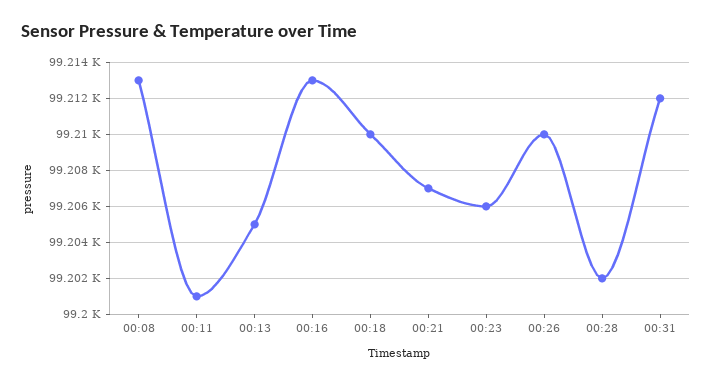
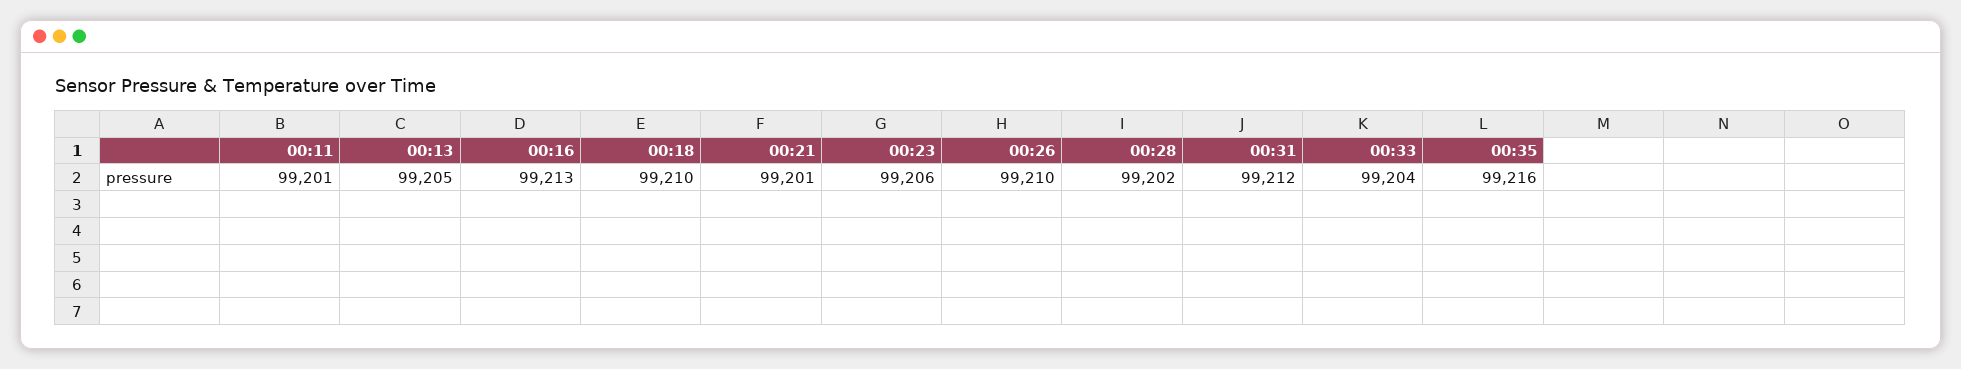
00:08: 99213 -> none
00:21: 99207 -> 99201
00:33: none -> 99204
00:35: none -> 99216

